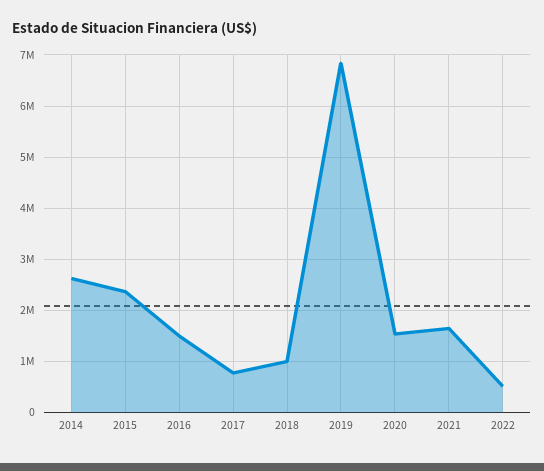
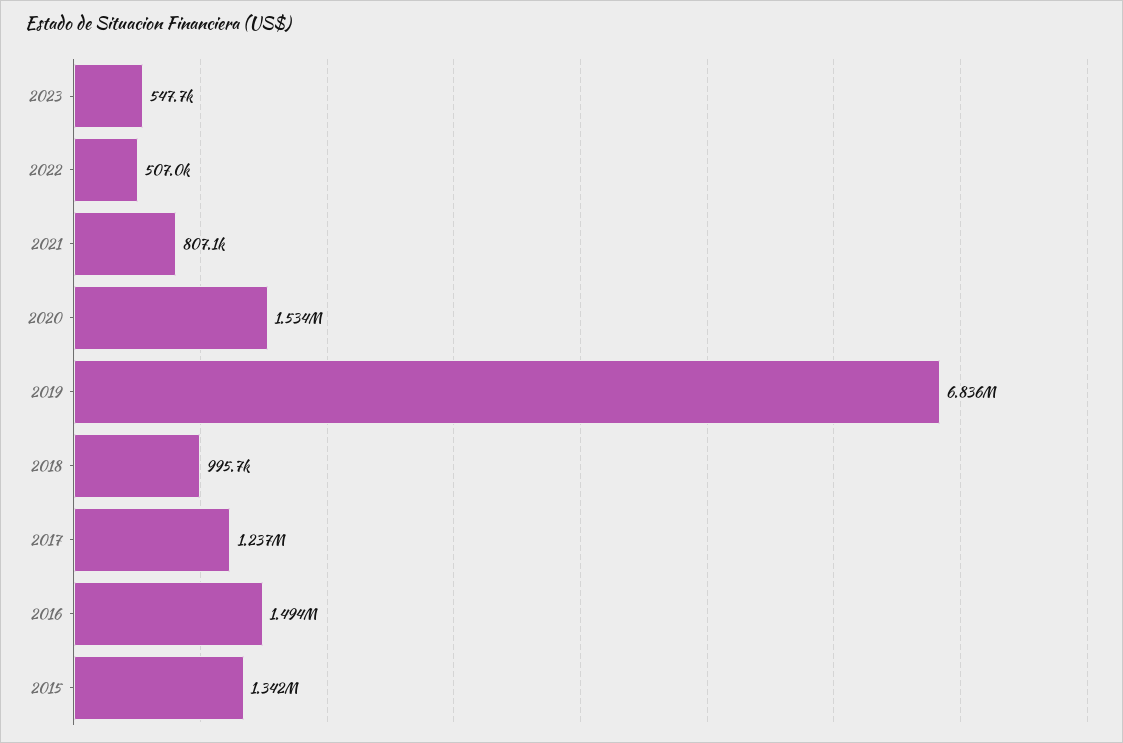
2014: 2600000 -> none
2015: 2400000 -> 1342000
2017: 800000 -> 1237000
2021: 1600000 -> 807100
2023: none -> 547700

